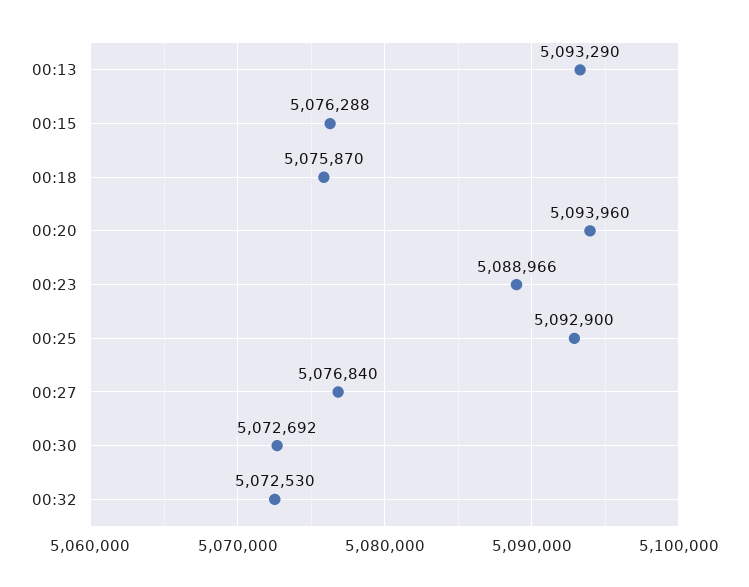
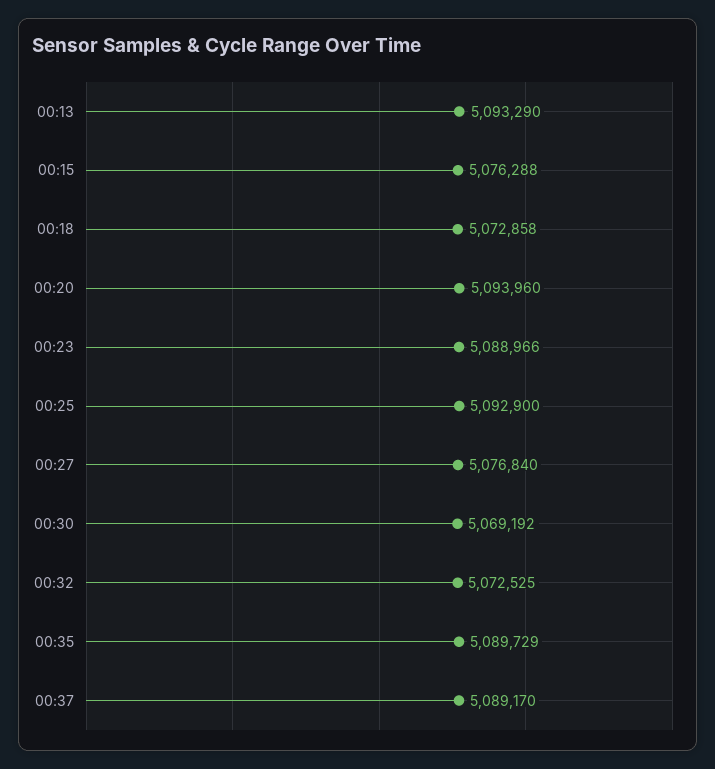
00:18: 5075870 -> 5072858
00:30: 5072692 -> 5069192
00:32: 5072530 -> 5072525
00:35: none -> 5089729
00:37: none -> 5089170

